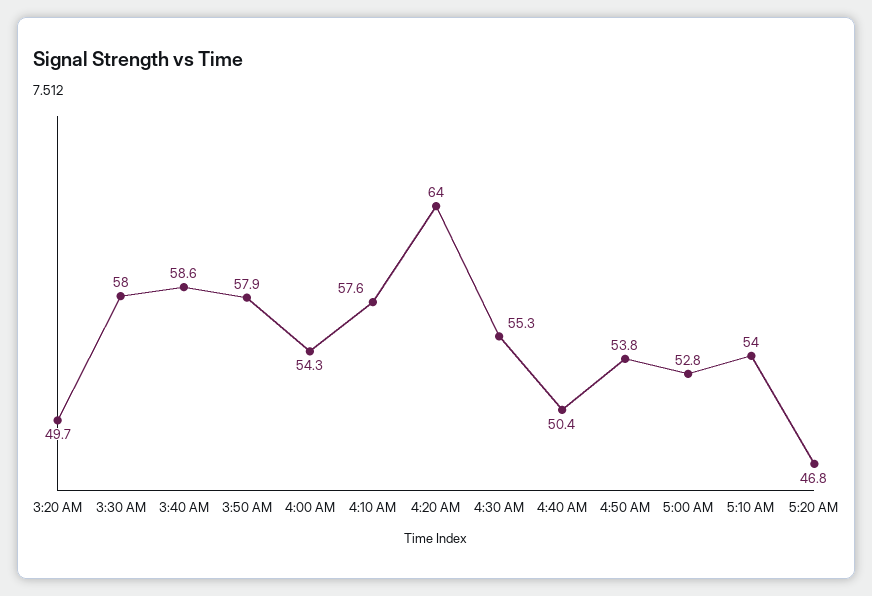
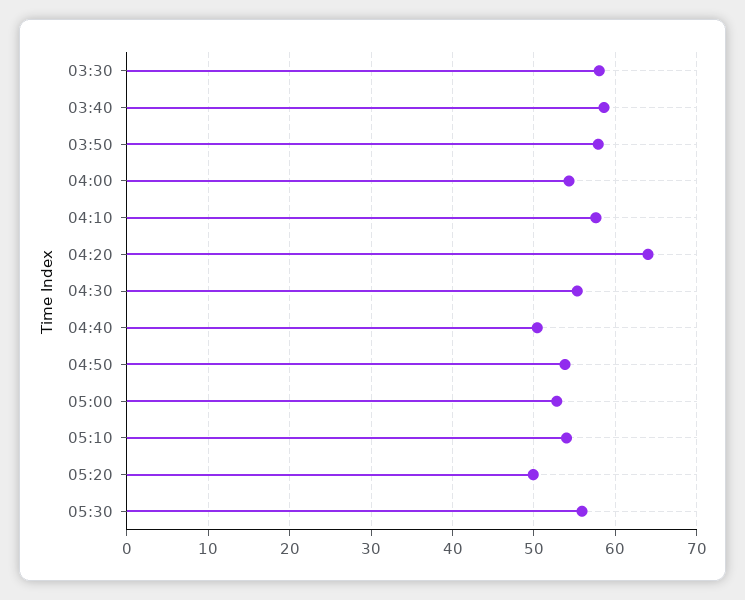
3:20 AM: 49.7 -> none
5:20 AM: 46.8 -> 50
05:30: none -> 56

